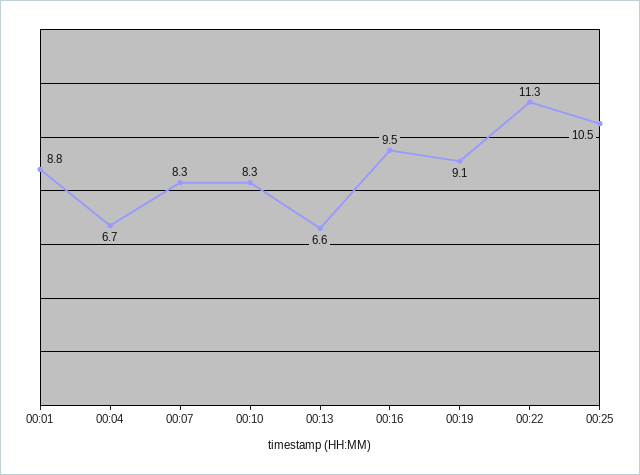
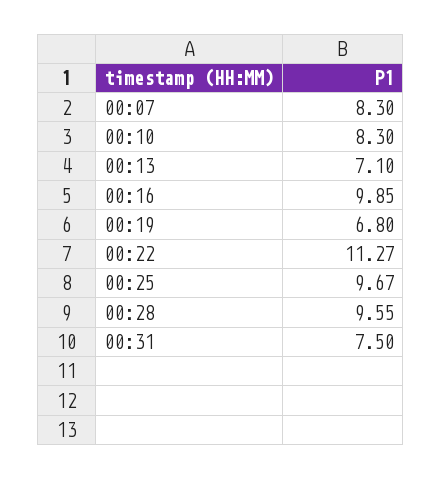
00:01: 8.8 -> none
00:04: 6.7 -> none
00:13: 6.6 -> 7.1
00:16: 9.5 -> 9.85
00:19: 9.1 -> 6.8
00:25: 10.5 -> 9.67
00:28: none -> 9.55
00:31: none -> 7.5

